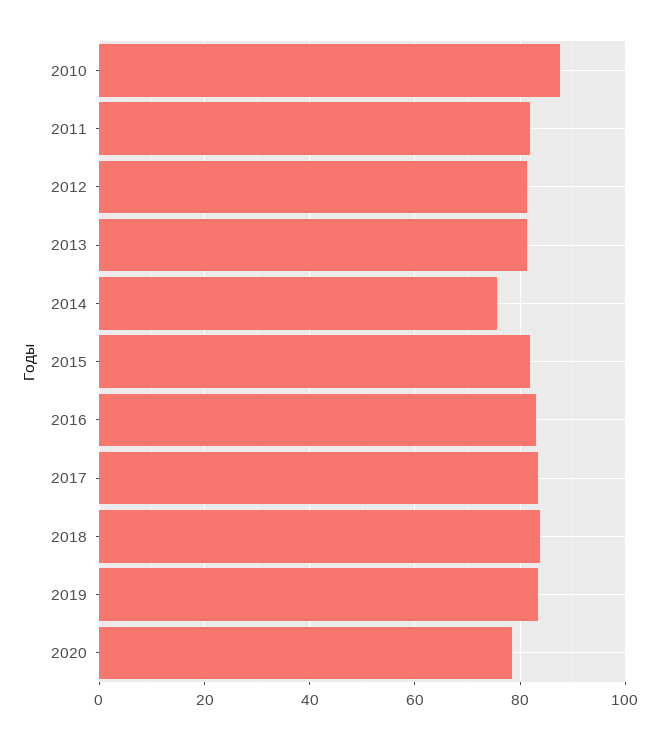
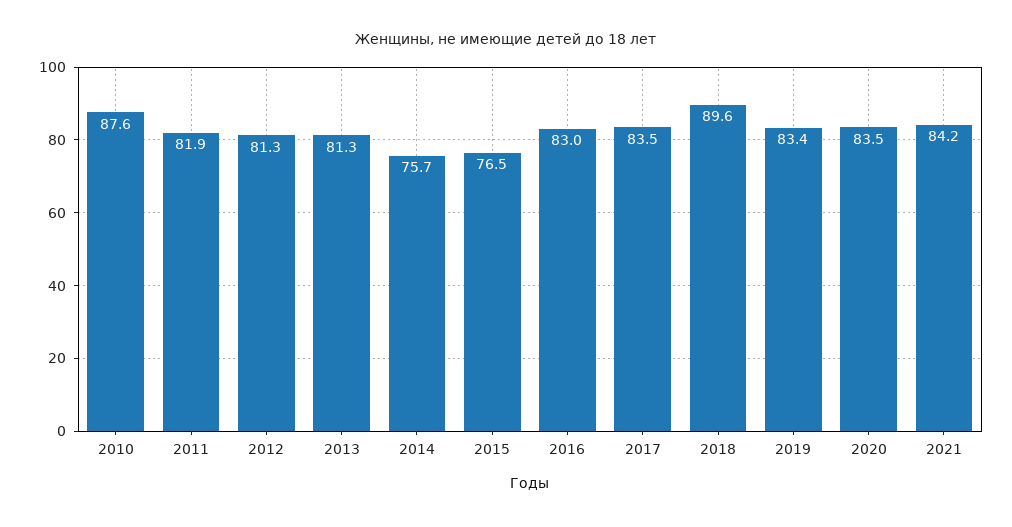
2015: 82 -> 76.5
2018: 84 -> 89.6
2020: 78 -> 83.5
2021: none -> 84.2

